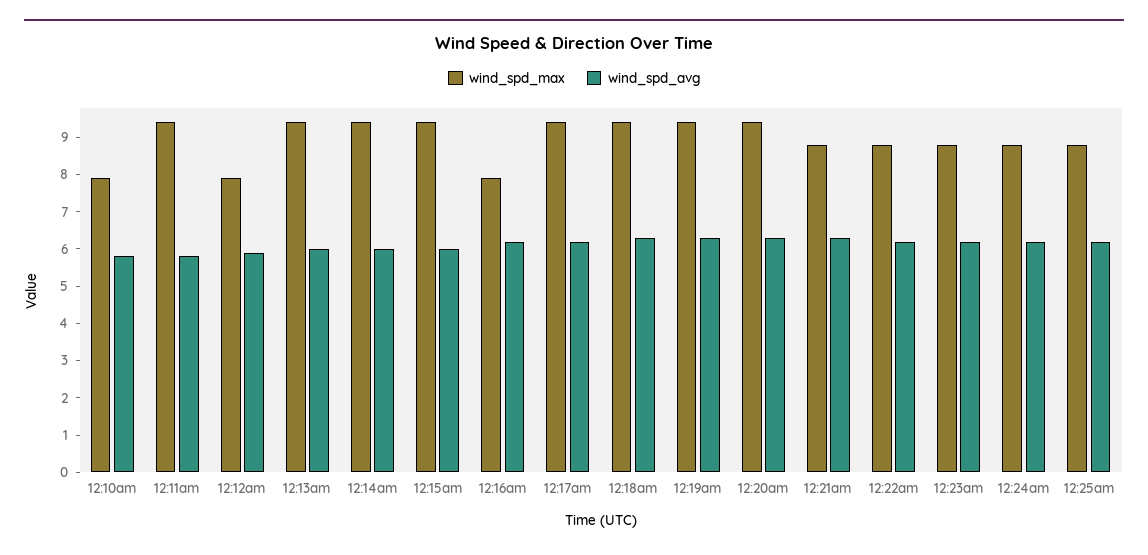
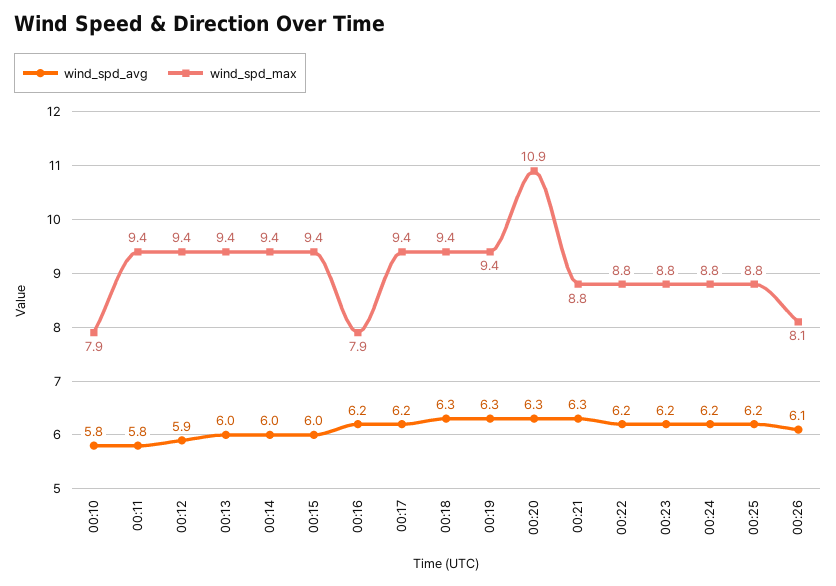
wind_spd_max, 12:12am: 8 -> 9.4
wind_spd_max, 12:20am: 9.5 -> 10.9
wind_spd_avg, 00:26: none -> 6.1
wind_spd_max, 00:26: none -> 8.1

